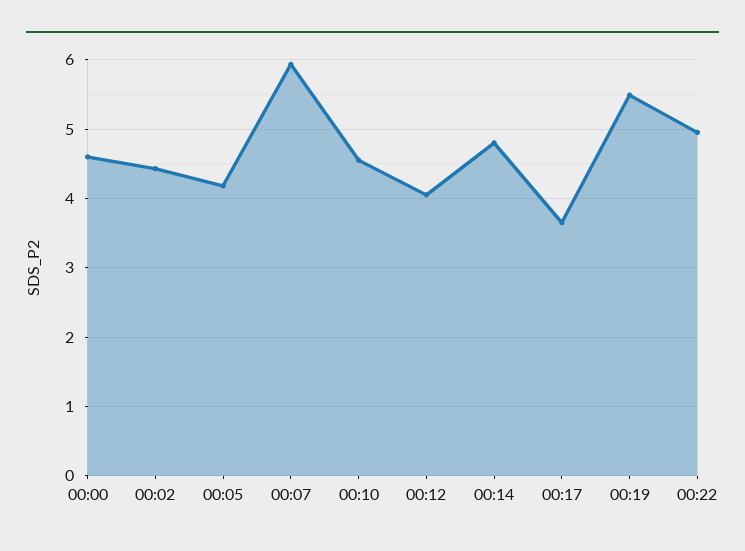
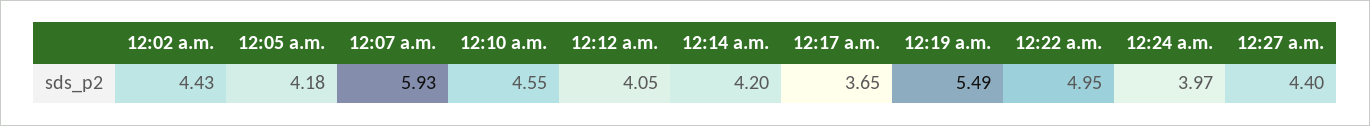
00:00: 4.6 -> none
00:14: 4.8 -> 4.2
12:24 a.m.: none -> 3.97
12:27 a.m.: none -> 4.4

